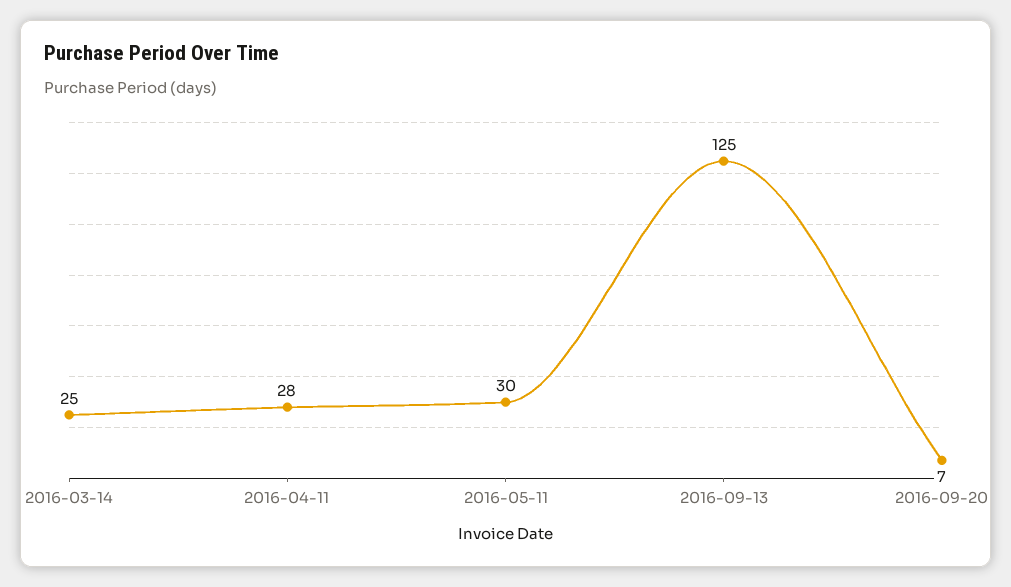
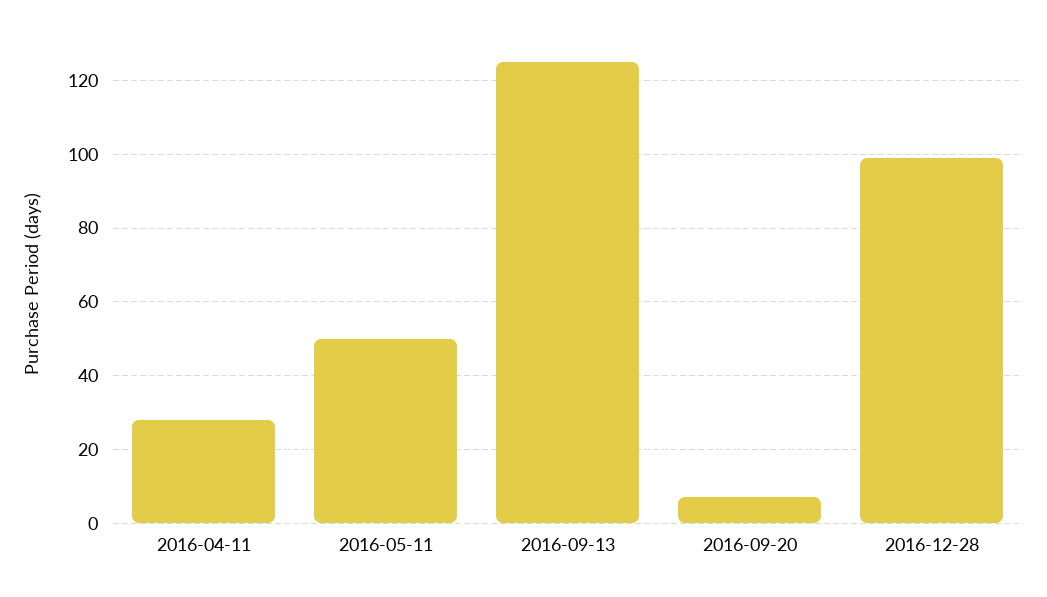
2016-03-14: 25 -> none
2016-05-11: 30 -> 50
2016-12-28: none -> 100

